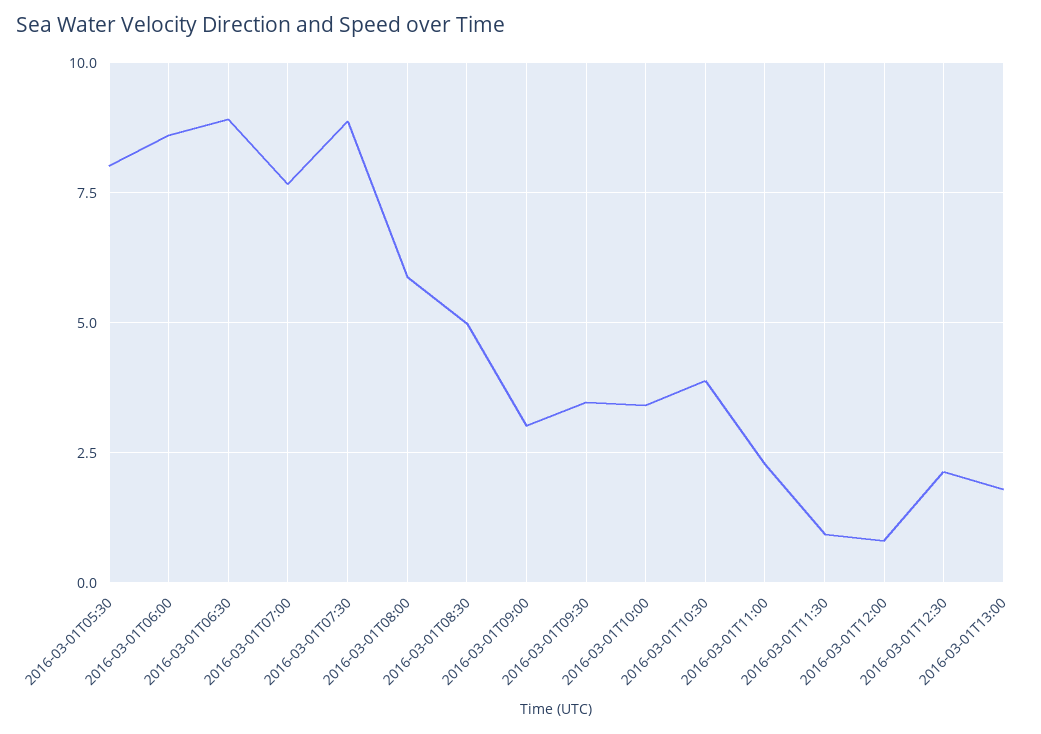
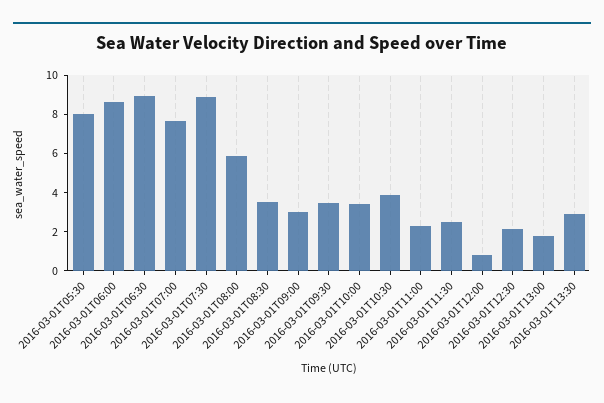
2016-03-01T08:30: 5 -> 3.5
2016-03-01T11:30: 1 -> 2.5
2016-03-01T13:30: none -> 3

